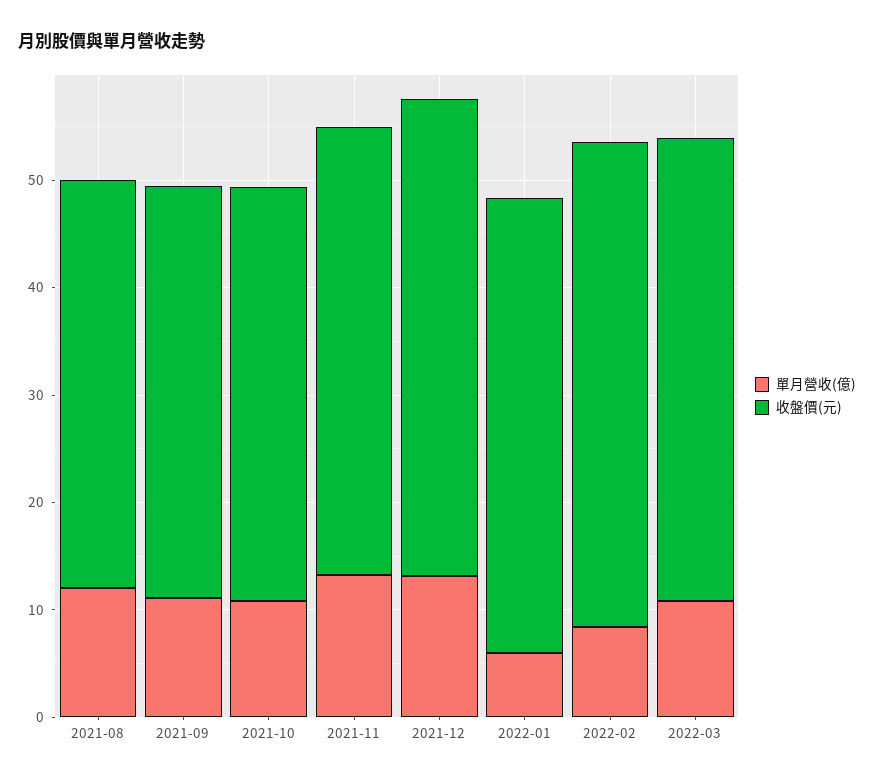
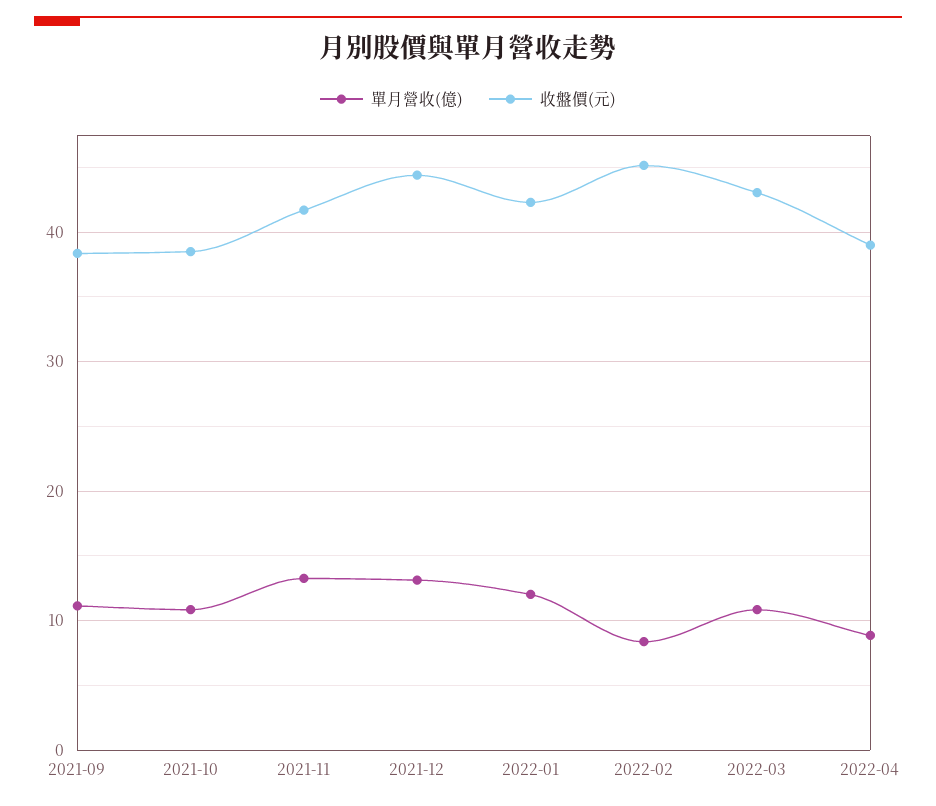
單月營收(億), 2021-08: 12 -> none
收盤價(元), 2021-08: 38 -> none
單月營收(億), 2022-01: 6 -> 12
單月營收(億), 2022-04: none -> 9
收盤價(元), 2022-04: none -> 39

